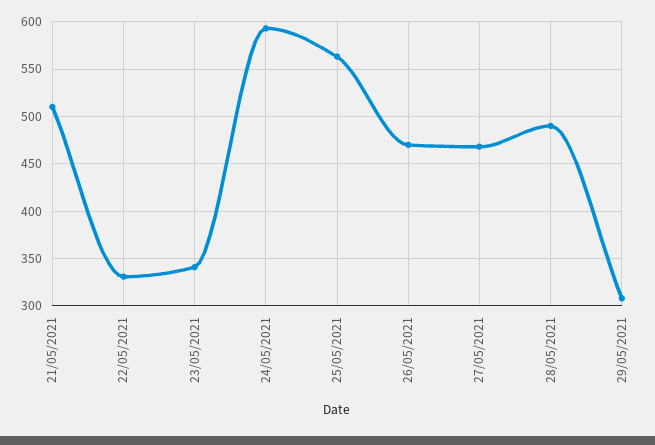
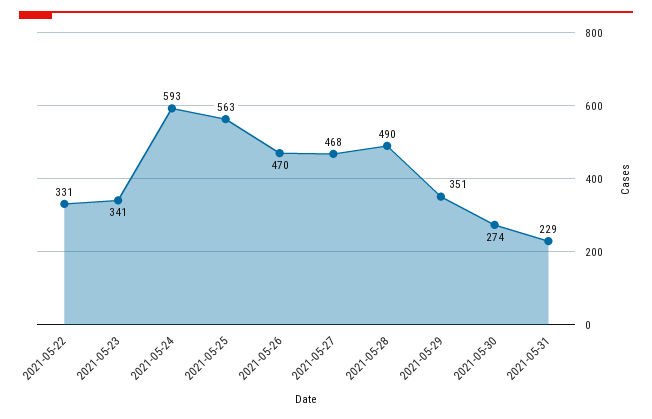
21/05/2021: 510 -> none
29/05/2021: 310 -> 351
2021-05-30: none -> 274
2021-05-31: none -> 229

